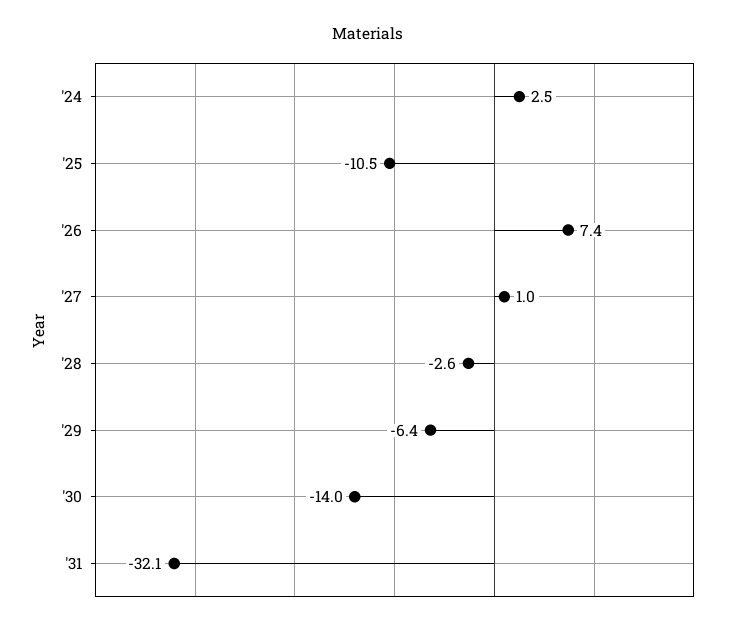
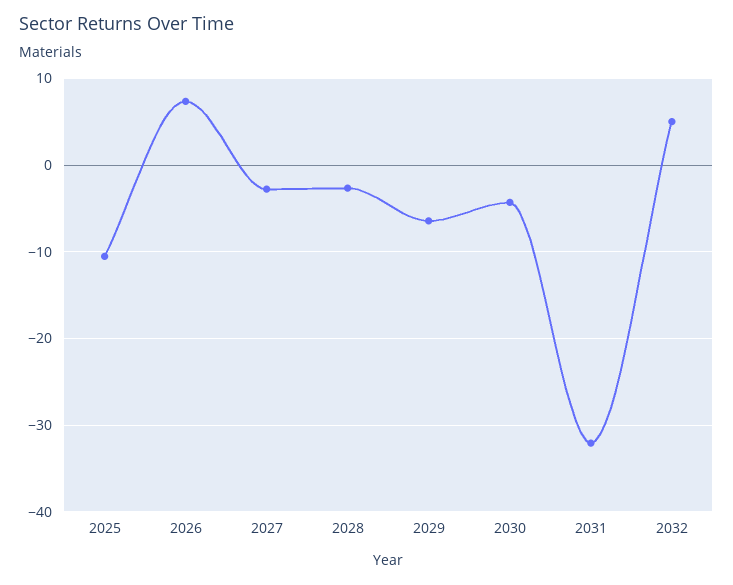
'24: 2.5 -> none
'27: 1 -> -3
'30: -14 -> -4
2032: none -> 5

